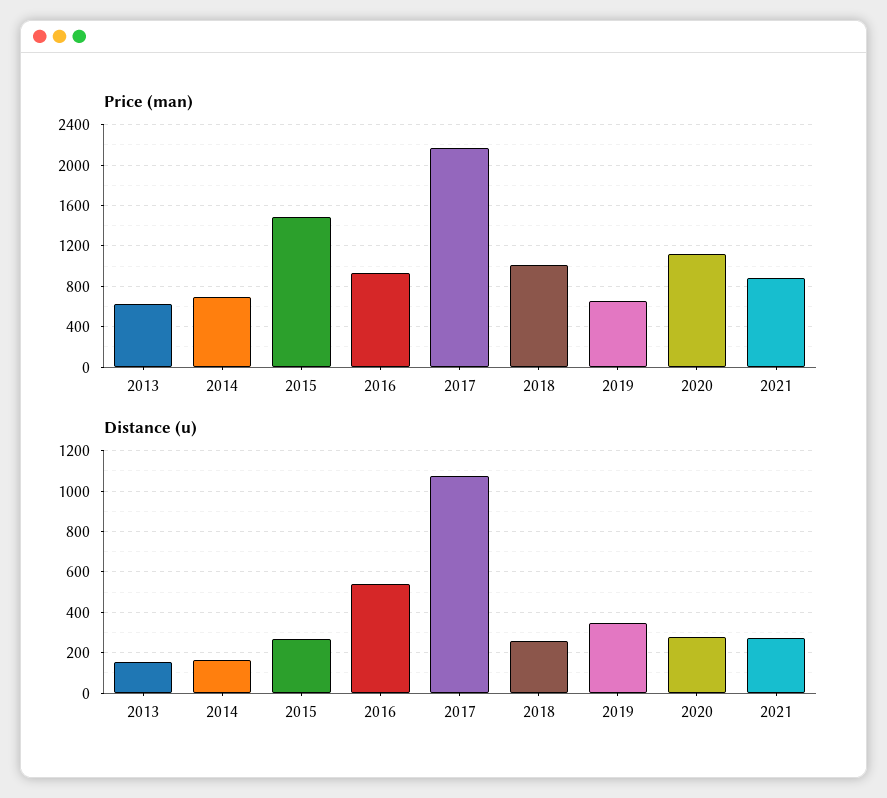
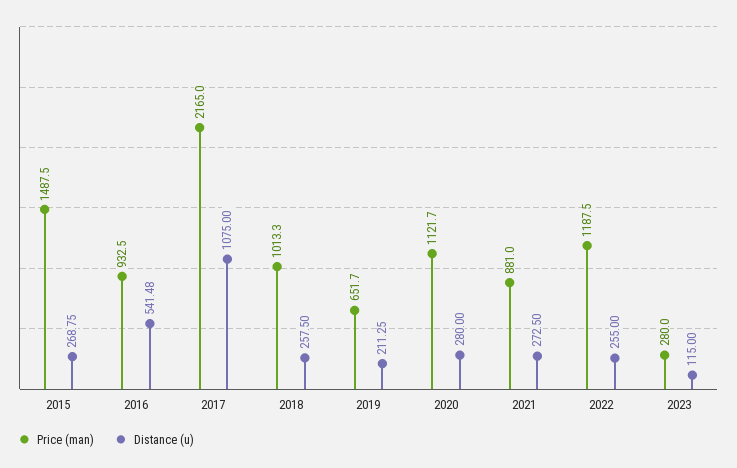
Price (man), 2013: 600 -> none
Price (man), 2014: 700 -> none
Distance (u), 2013: 150 -> none
Distance (u), 2014: 150 -> none
Distance (u), 2019: 350 -> 211.25
Price (man), 2022: none -> 1187.5
Distance (u), 2022: none -> 255
Price (man), 2023: none -> 280
Distance (u), 2023: none -> 115

